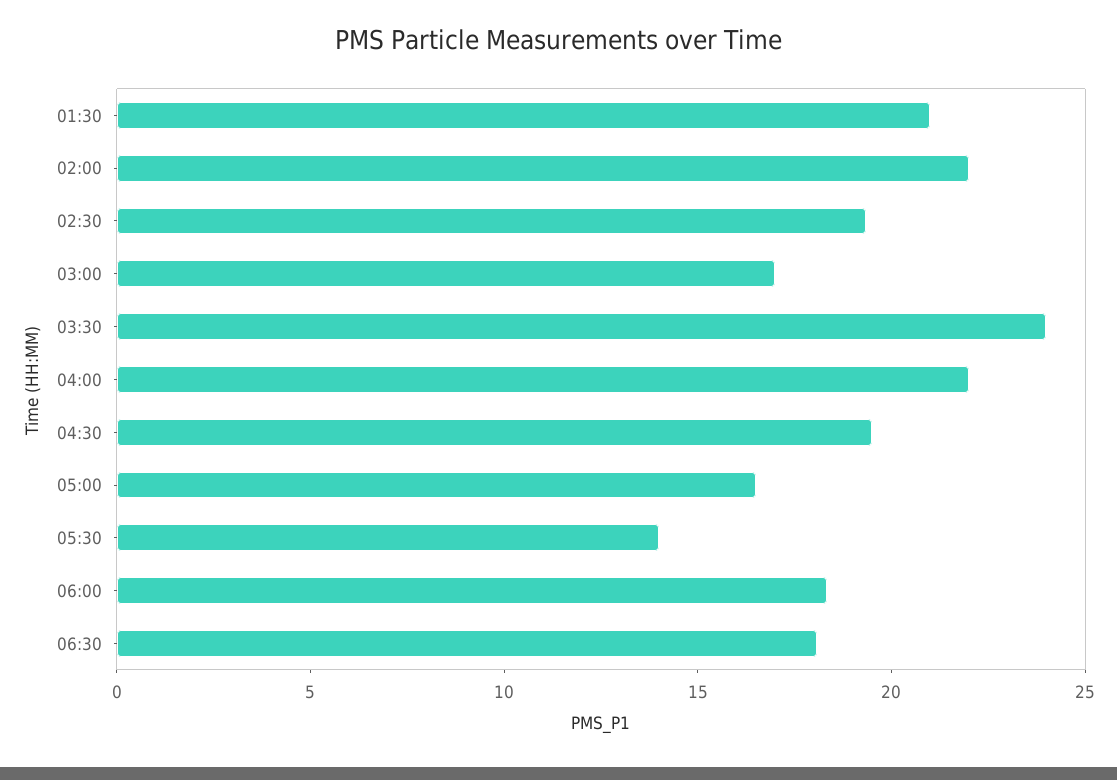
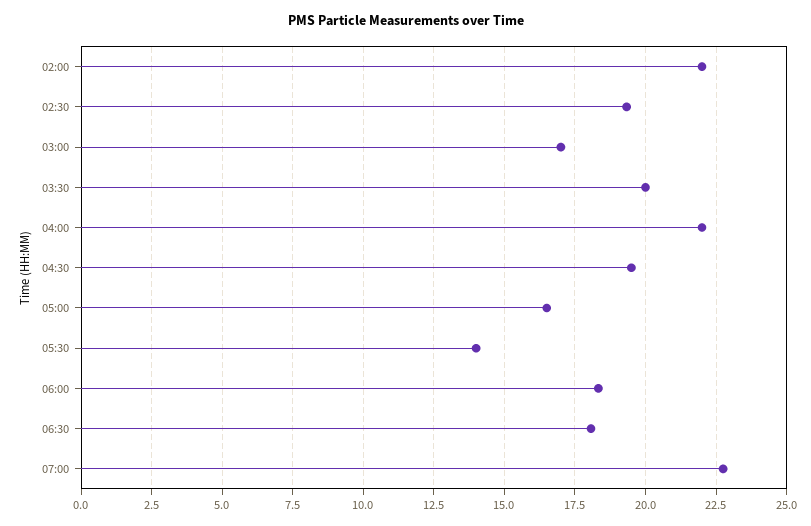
01:30: 21 -> none
03:30: 24 -> 20
07:00: none -> 22.75

